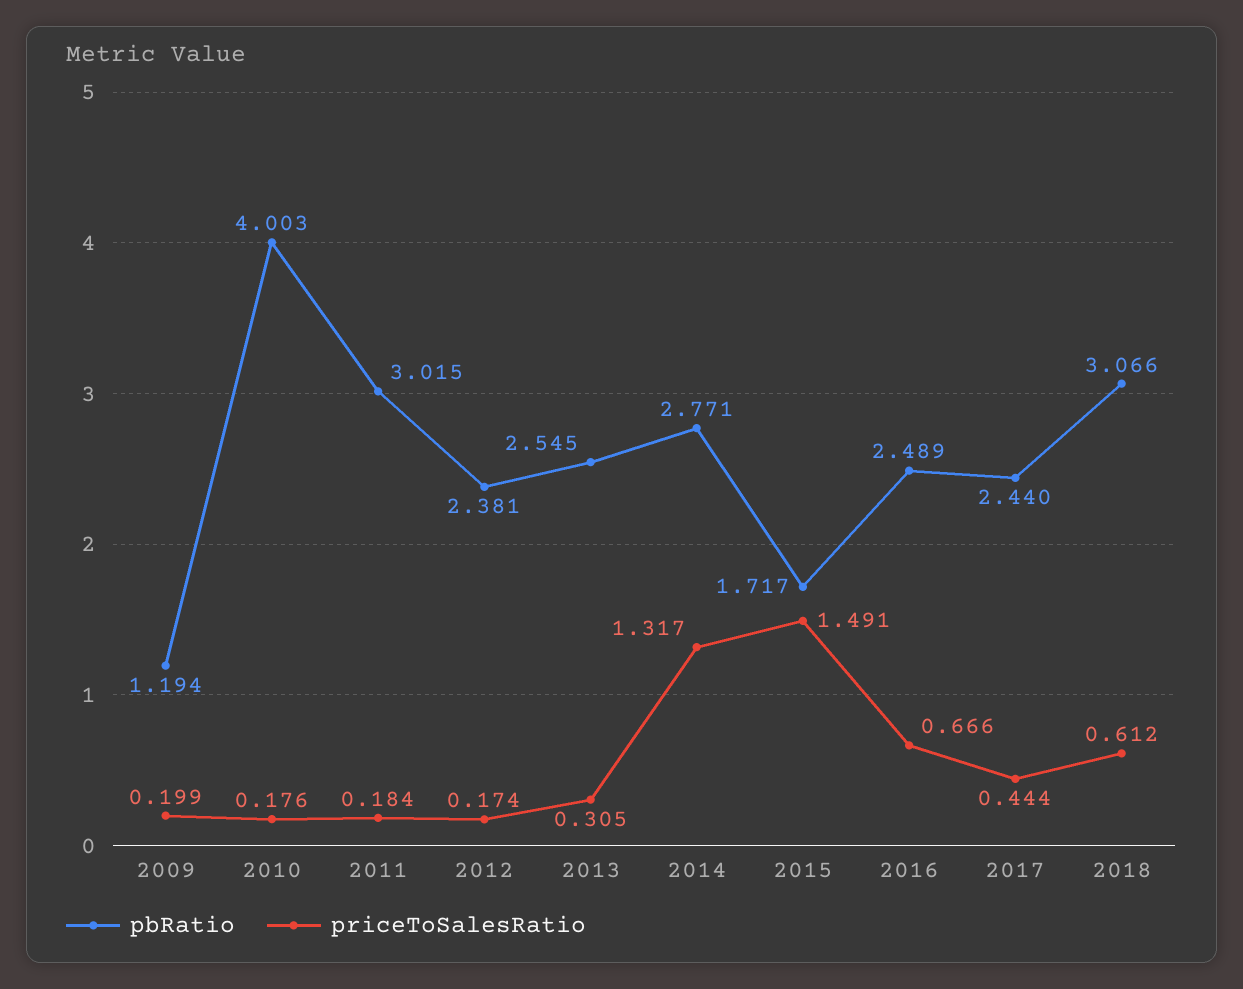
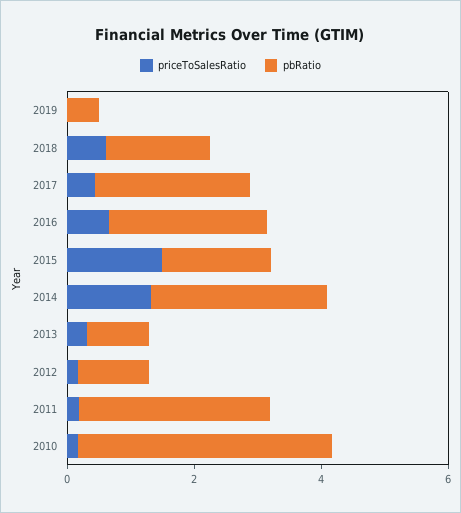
pbRatio, 2009: 1.194 -> none
priceToSalesRatio, 2009: 0.199 -> none
pbRatio, 2012: 2.381 -> 1
pbRatio, 2013: 2.545 -> 1
pbRatio, 2018: 3.066 -> 1.5
priceToSalesRatio, 2019: none -> 0
pbRatio, 2019: none -> 0.5

